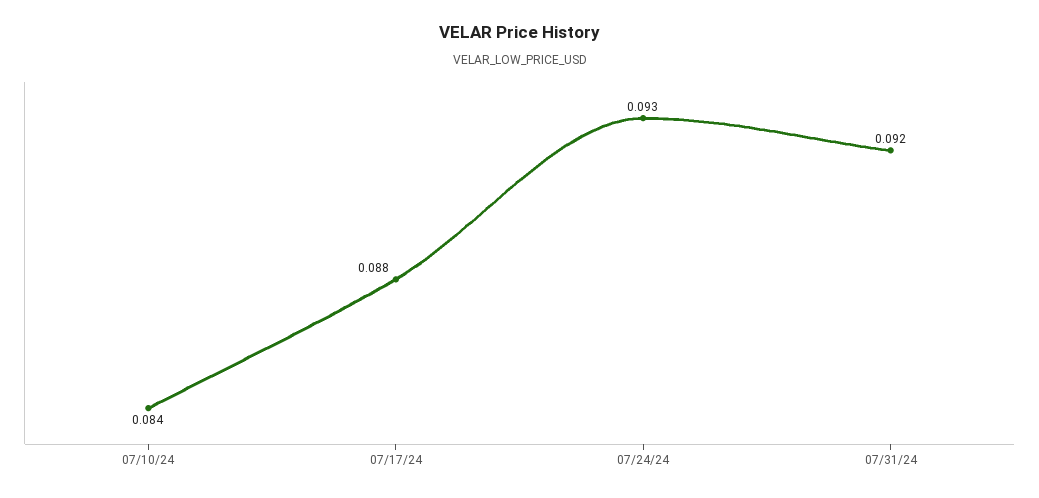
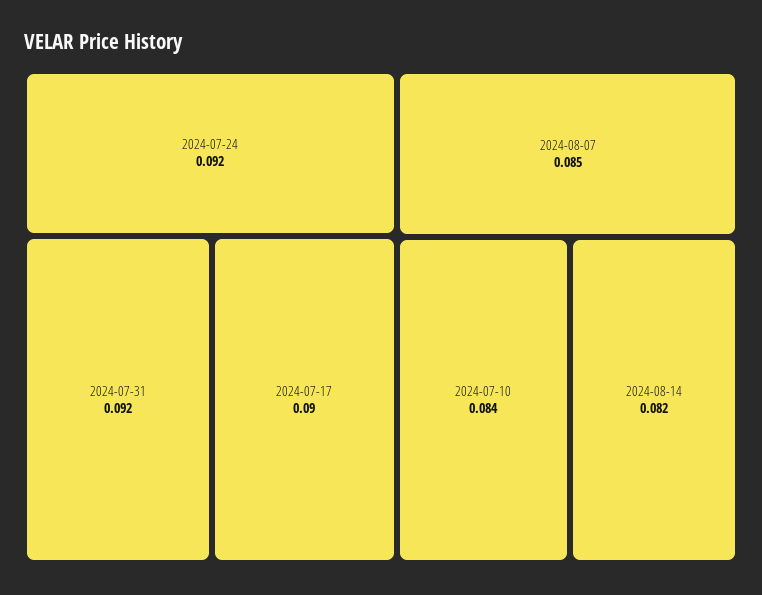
07/17/24: 0.088 -> 0.09
07/24/24: 0.093 -> 0.092
2024-08-07: none -> 0.085
2024-08-14: none -> 0.082

